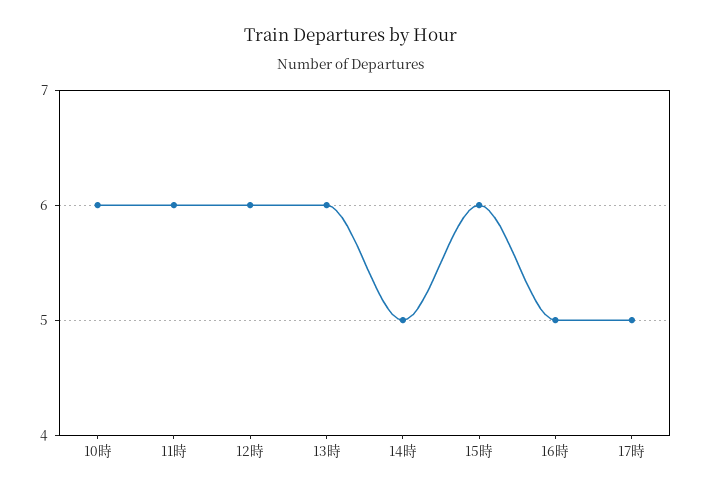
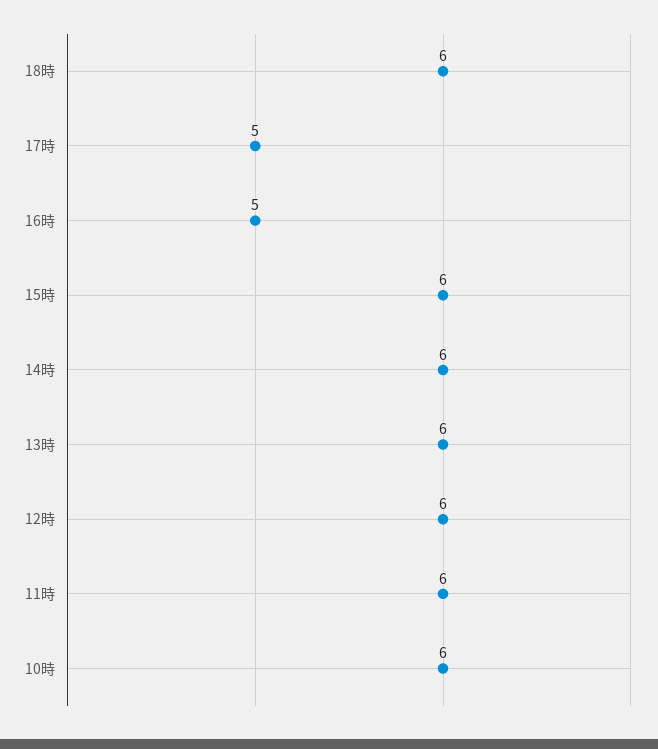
14時: 5 -> 6
18時: none -> 6

